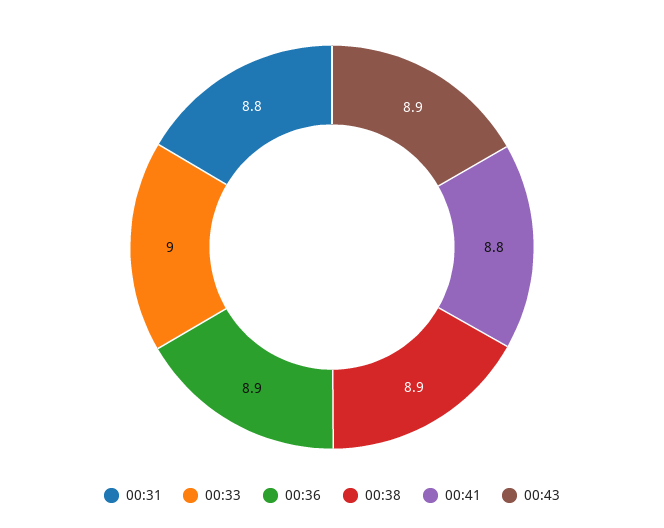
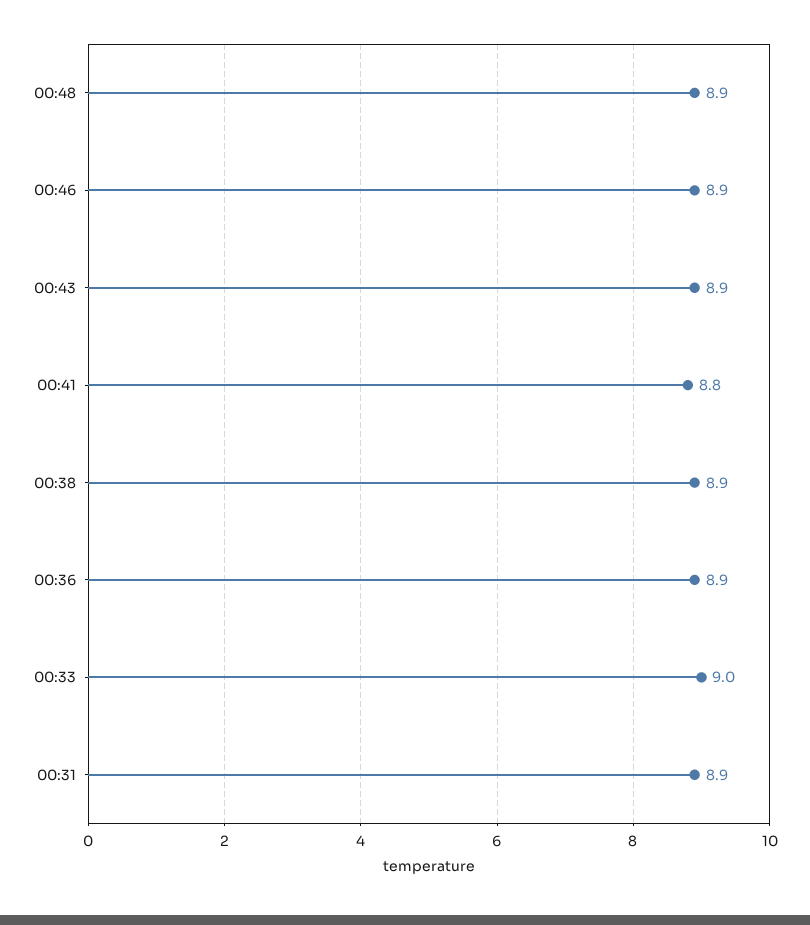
00:31: 8.8 -> 8.9
00:48: none -> 8.9
00:46: none -> 8.9

